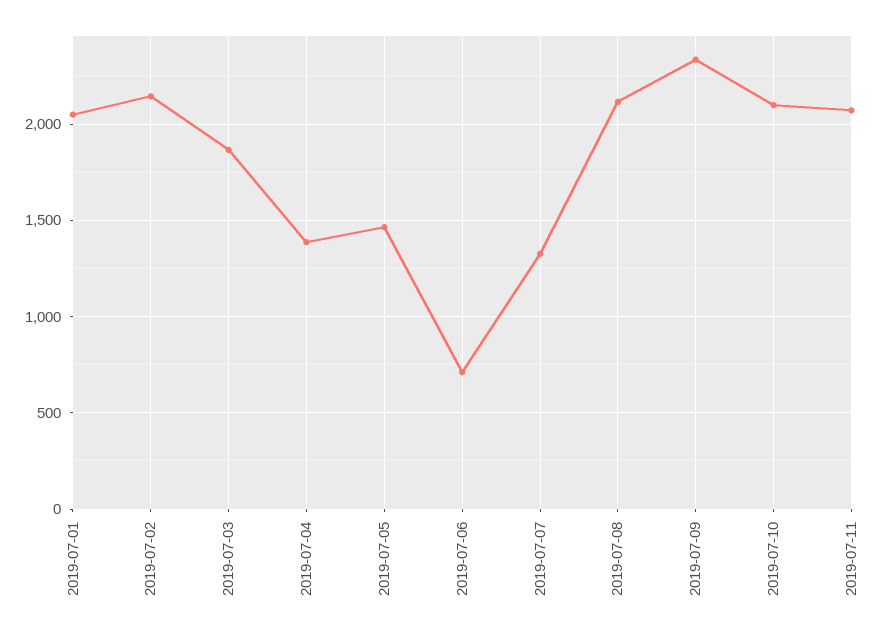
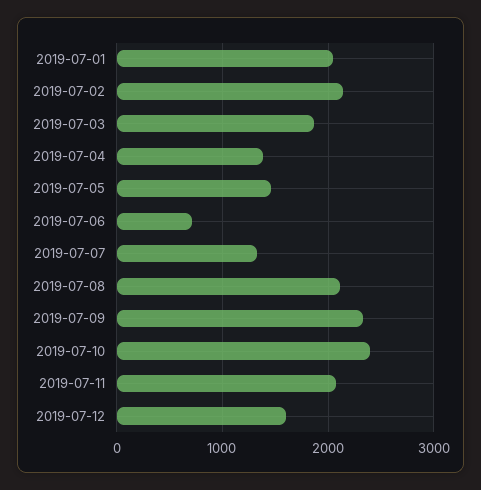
2019-07-10: 2100 -> 2400
2019-07-12: none -> 1600

